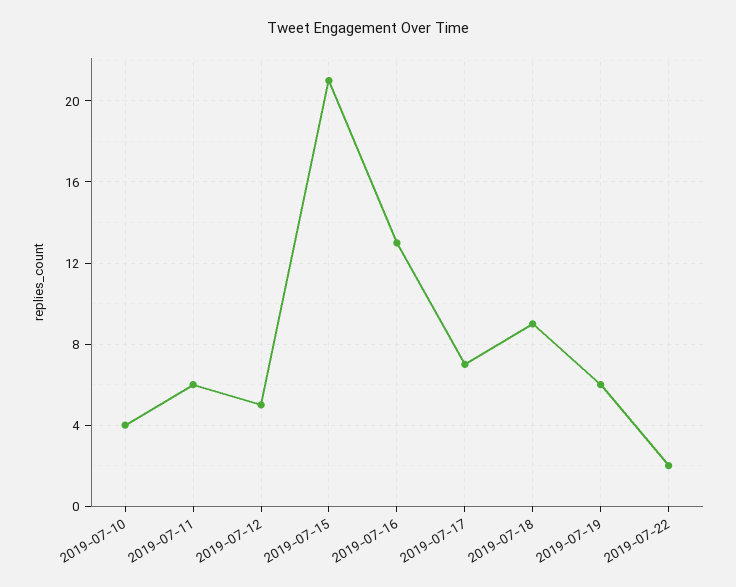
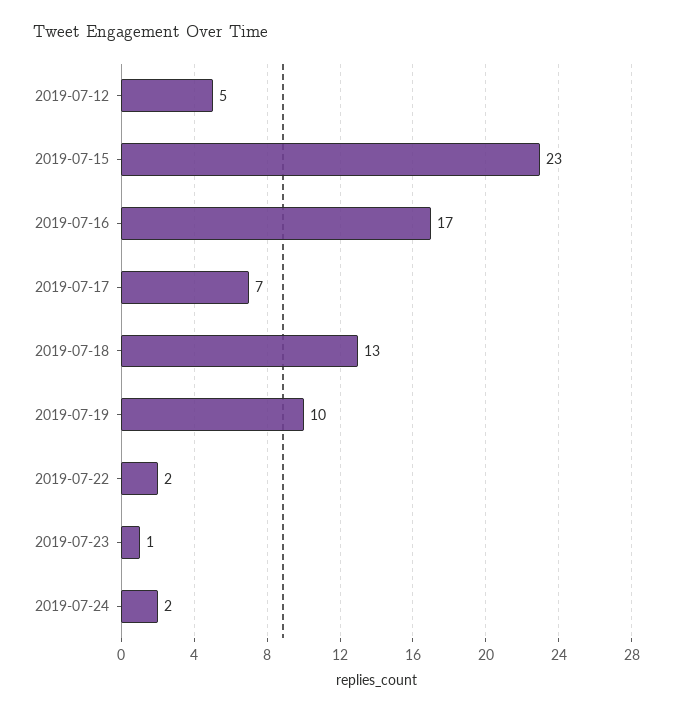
2019-07-10: 4 -> none
2019-07-11: 6 -> none
2019-07-15: 21 -> 23
2019-07-16: 13 -> 17
2019-07-18: 9 -> 13
2019-07-19: 6 -> 10
2019-07-23: none -> 1
2019-07-24: none -> 2

